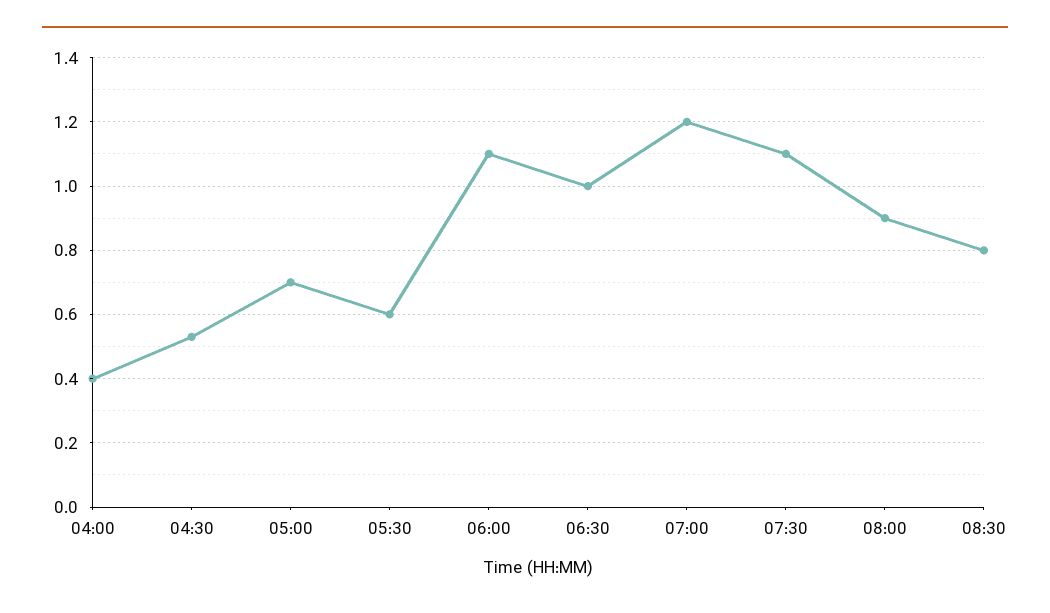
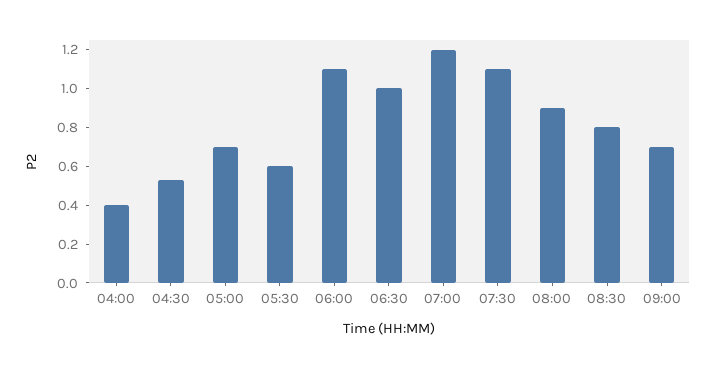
09:00: none -> 0.7

